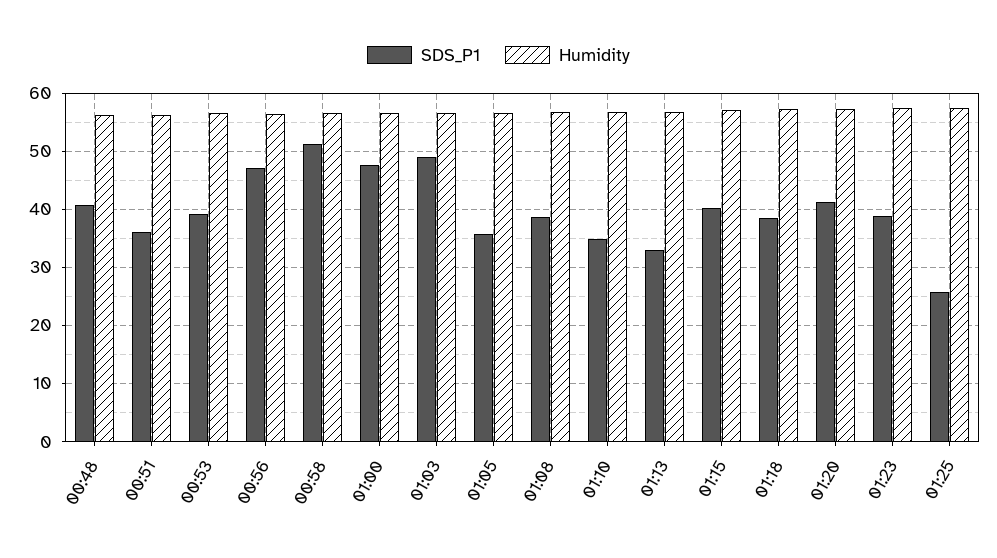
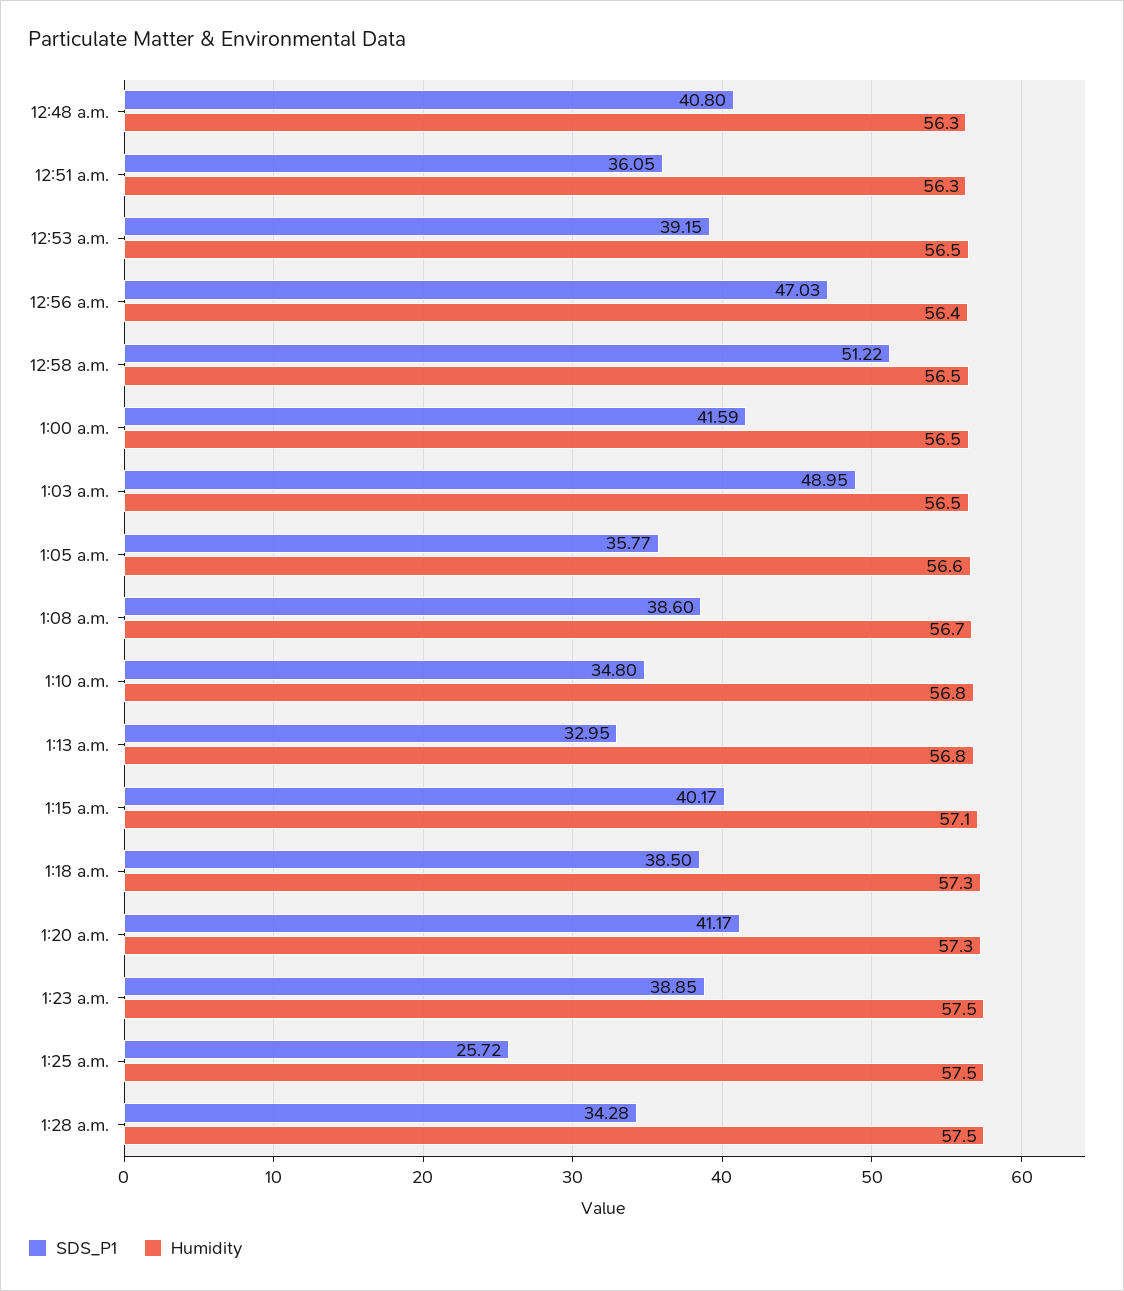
SDS_P1, 01:00: 48 -> 41.59
SDS_P1, 1:28 a.m.: none -> 34.28
Humidity, 1:28 a.m.: none -> 57.5

